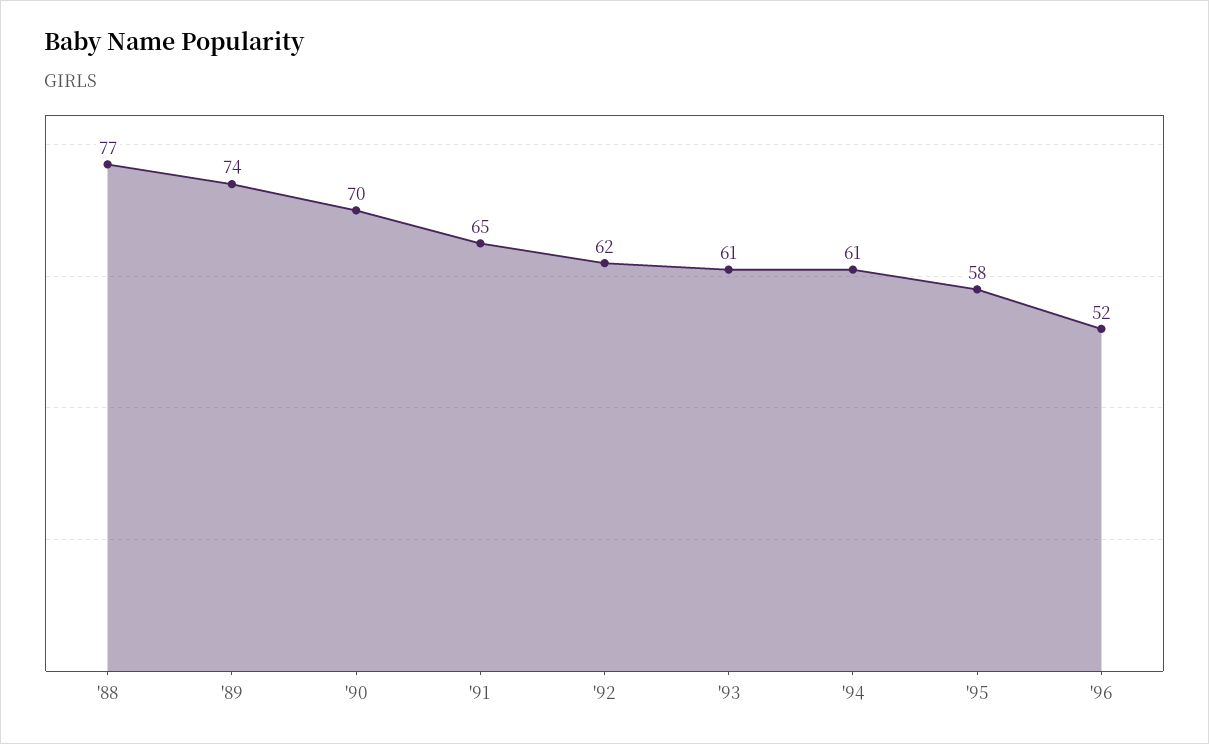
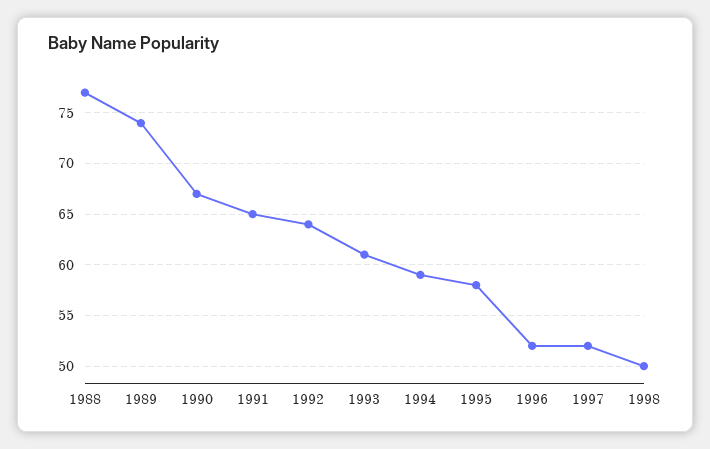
'90: 70 -> 67
'92: 62 -> 64
'94: 61 -> 59
1997: none -> 52
1998: none -> 50

